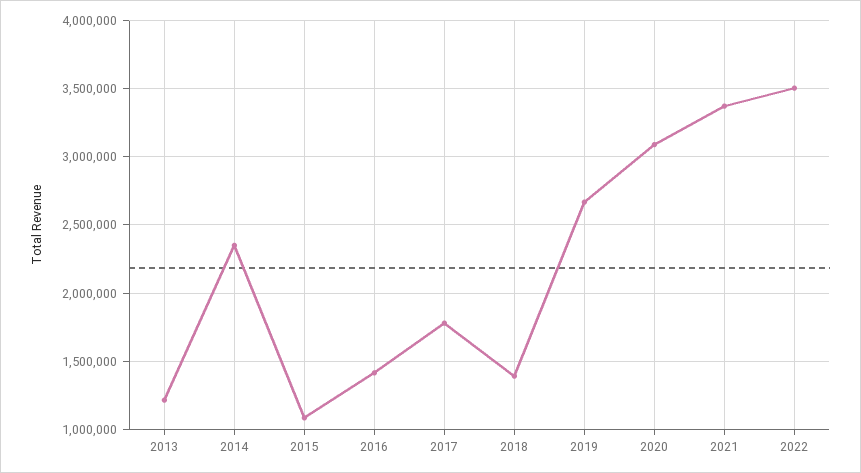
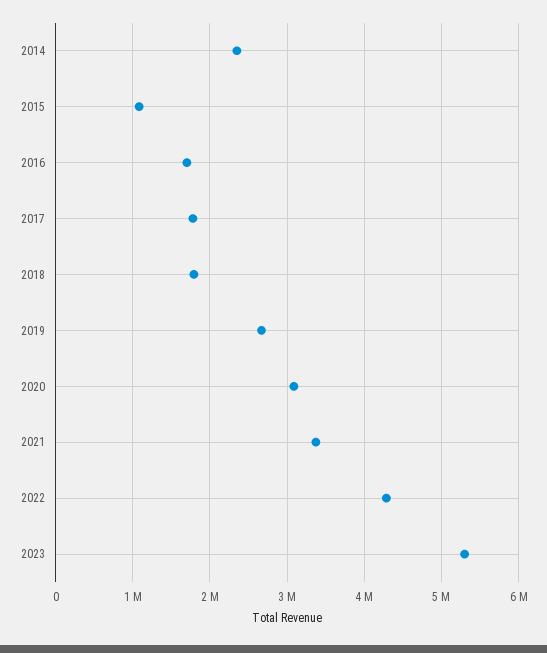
2013: 1200000 -> none
2016: 1400000 -> 1700000
2018: 1400000 -> 1800000
2022: 3500000 -> 4300000
2023: none -> 5300000

